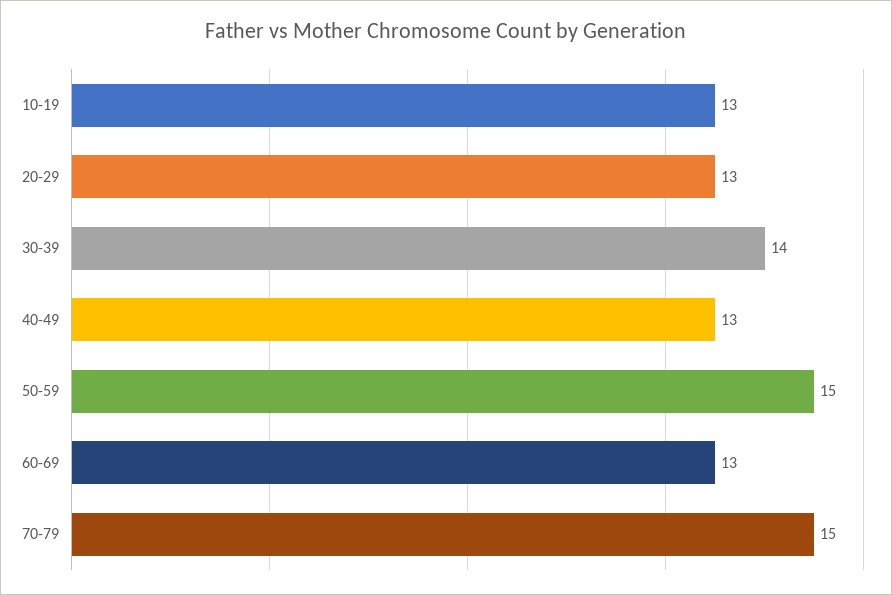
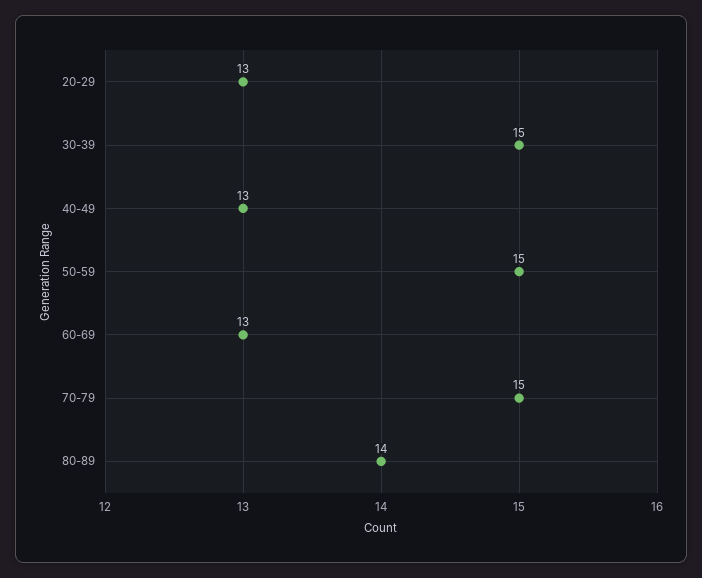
10-19: 13 -> none
30-39: 14 -> 15
80-89: none -> 14

